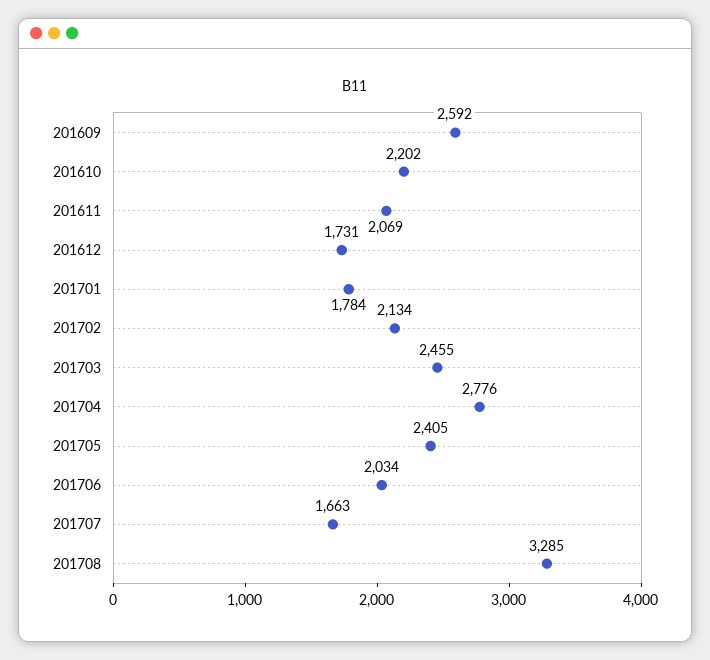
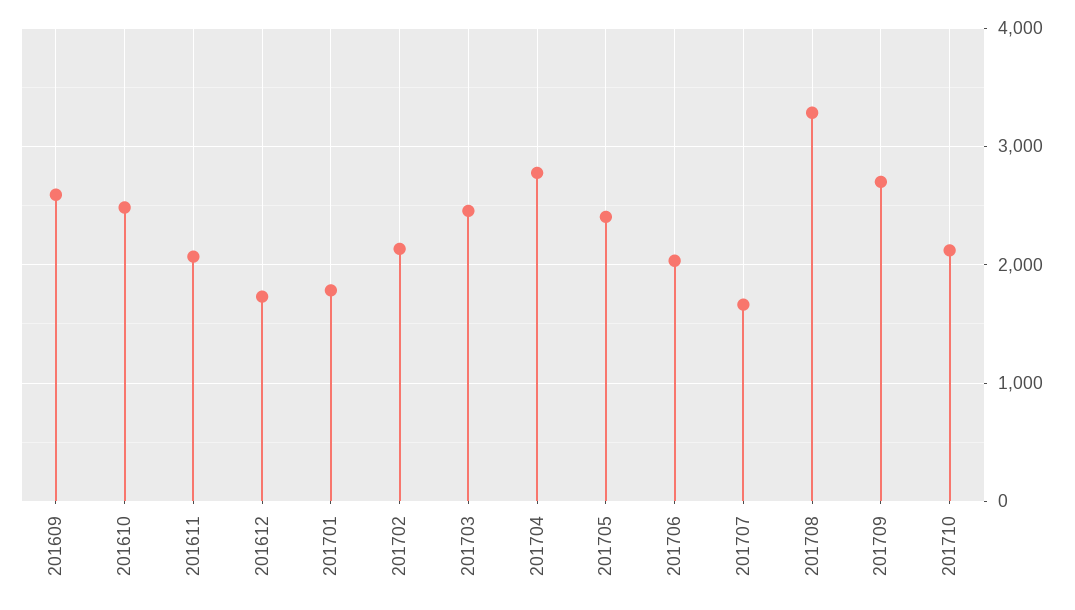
201610: 2202 -> 2500
201709: none -> 2700
201710: none -> 2100

